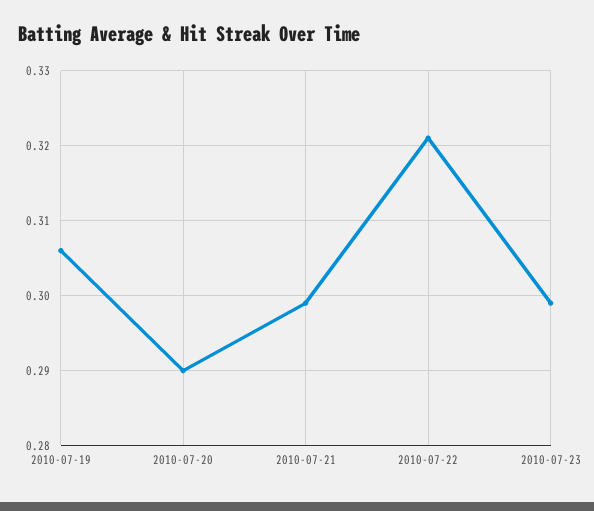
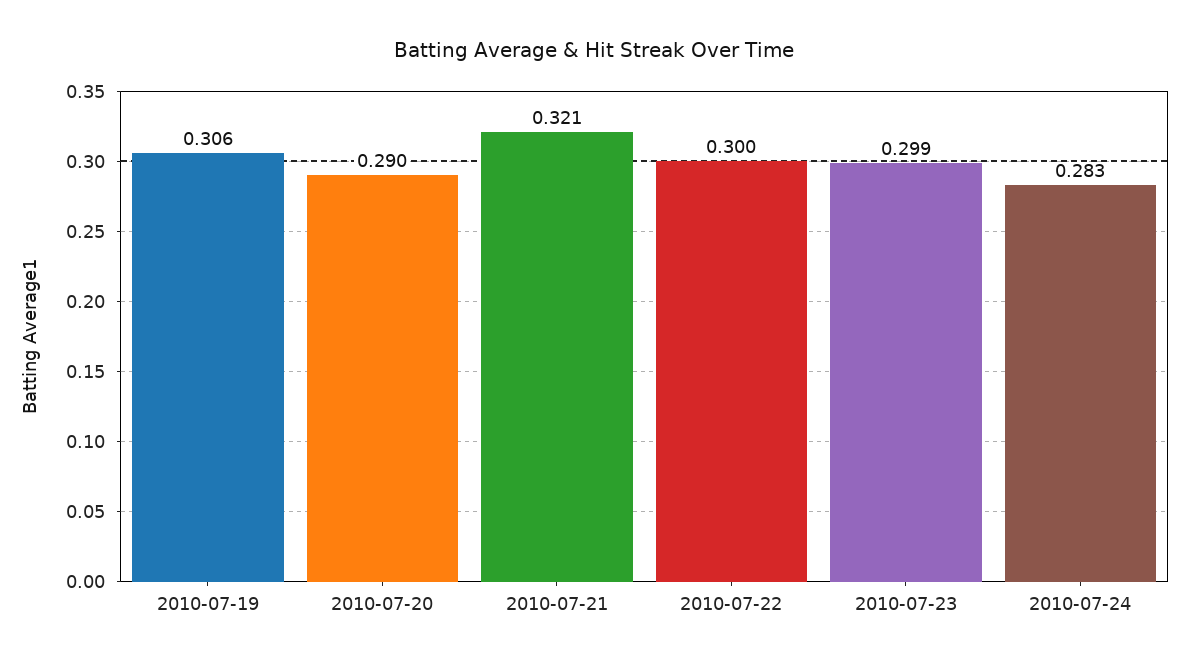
2010-07-21: 0.299 -> 0.321
2010-07-22: 0.321 -> 0.3
2010-07-24: none -> 0.283

